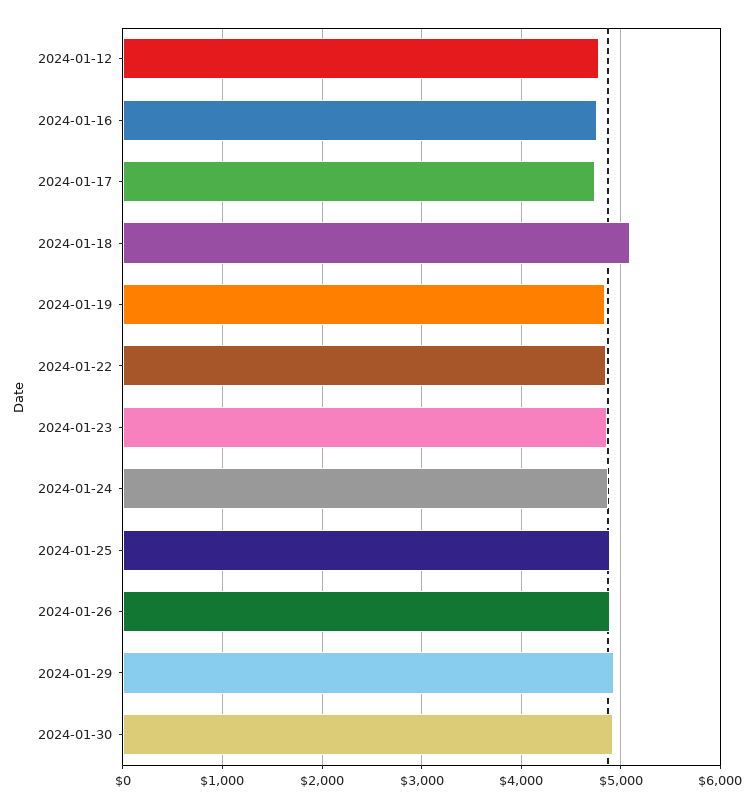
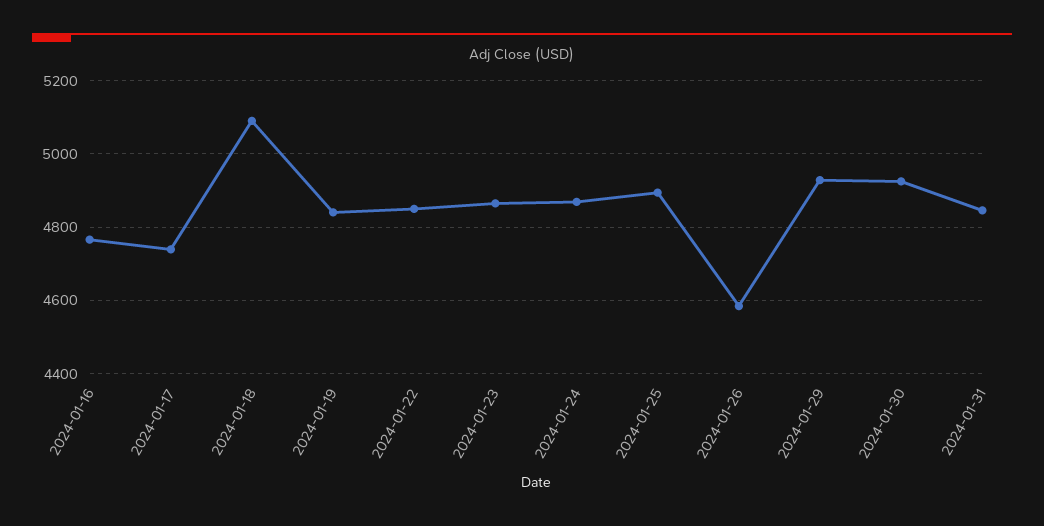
2024-01-12: 4800 -> none
2024-01-26: 4900 -> 4580
2024-01-31: none -> 4840

